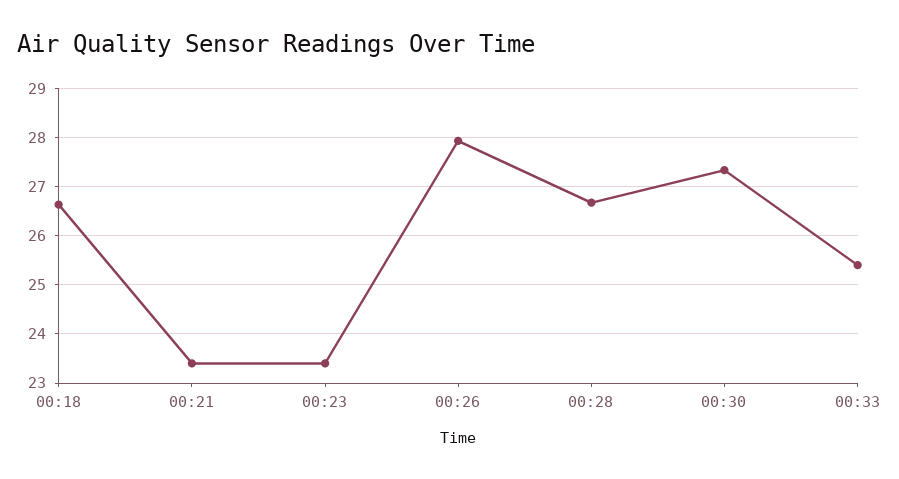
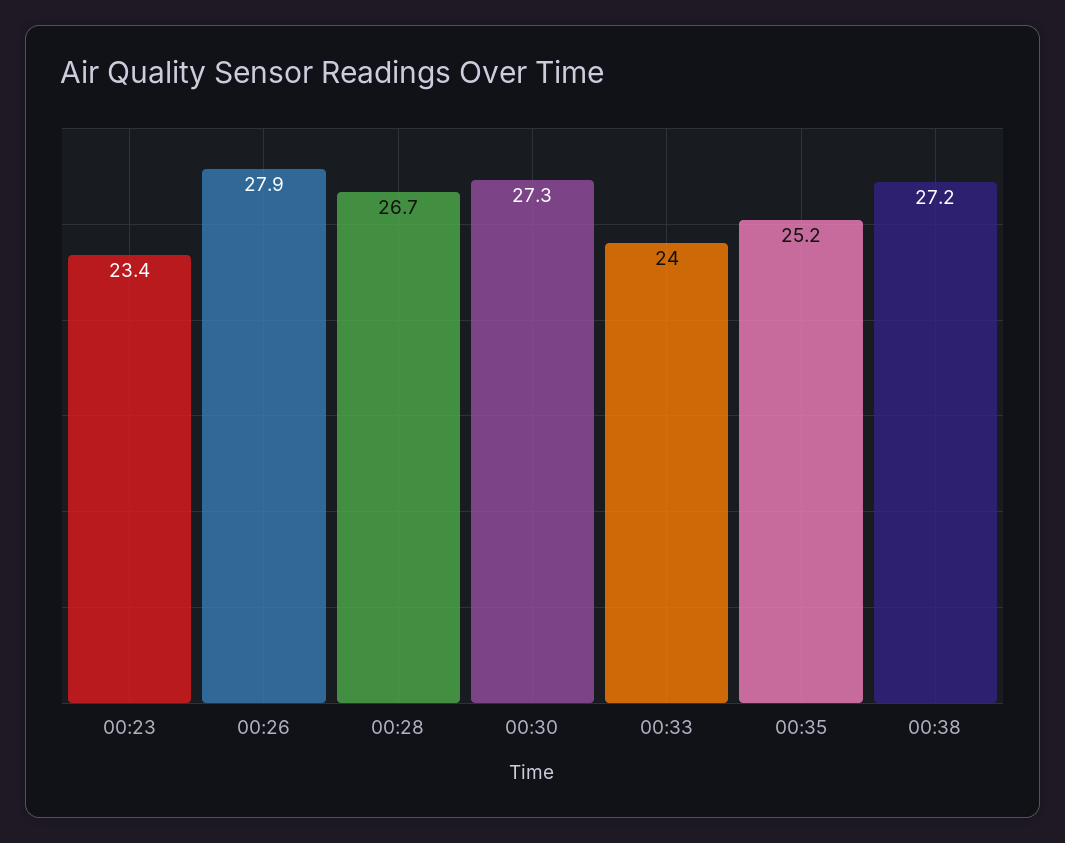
00:18: 26.6 -> none
00:21: 23.4 -> none
00:33: 25.4 -> 24
00:35: none -> 25.2
00:38: none -> 27.2

